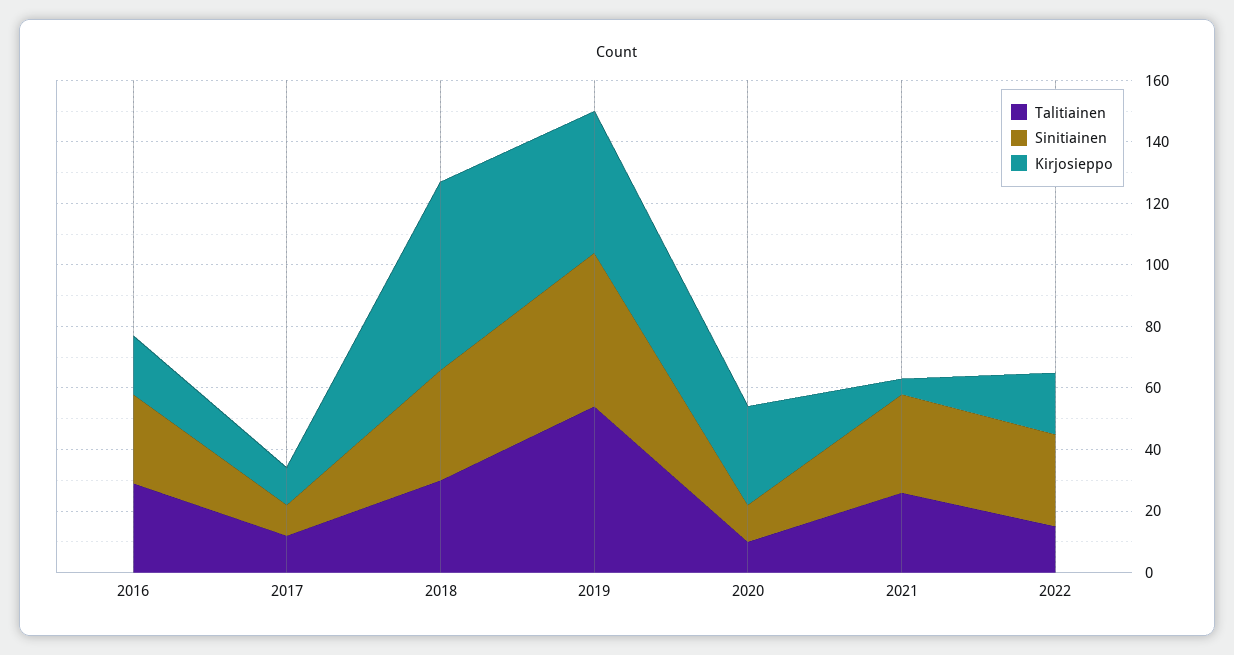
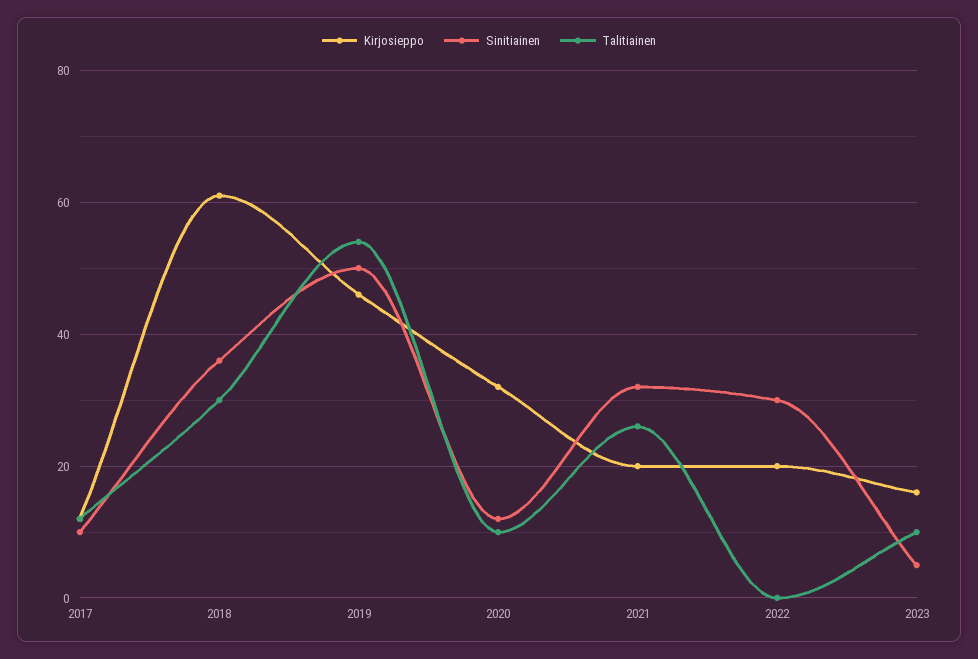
Talitiainen, 2016: 30 -> none
Sinitiainen, 2016: 30 -> none
Kirjosieppo, 2016: 20 -> none
Kirjosieppo, 2021: 5 -> 20
Talitiainen, 2022: 15 -> 0
Kirjosieppo, 2023: none -> 15
Sinitiainen, 2023: none -> 5
Talitiainen, 2023: none -> 10

